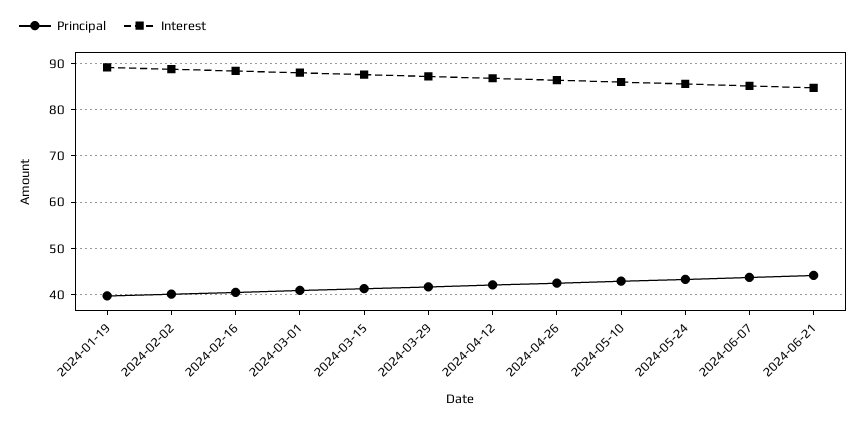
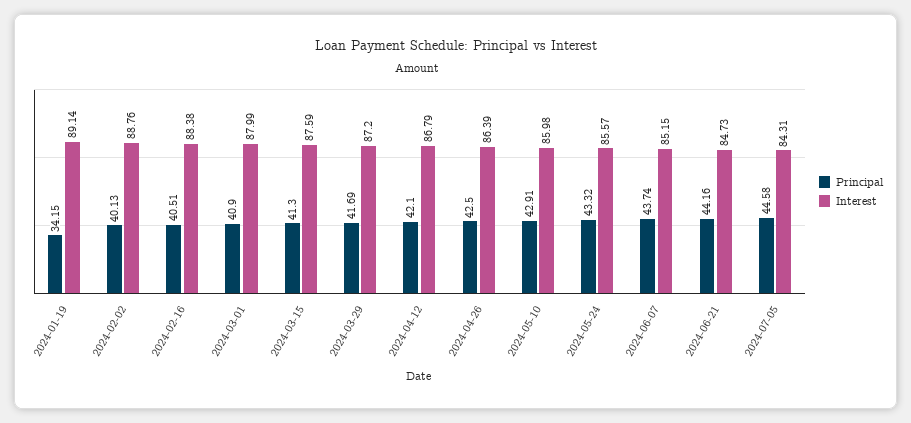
Principal, 2024-01-19: 40 -> 34.15
Principal, 2024-07-05: none -> 44.58
Interest, 2024-07-05: none -> 84.31

